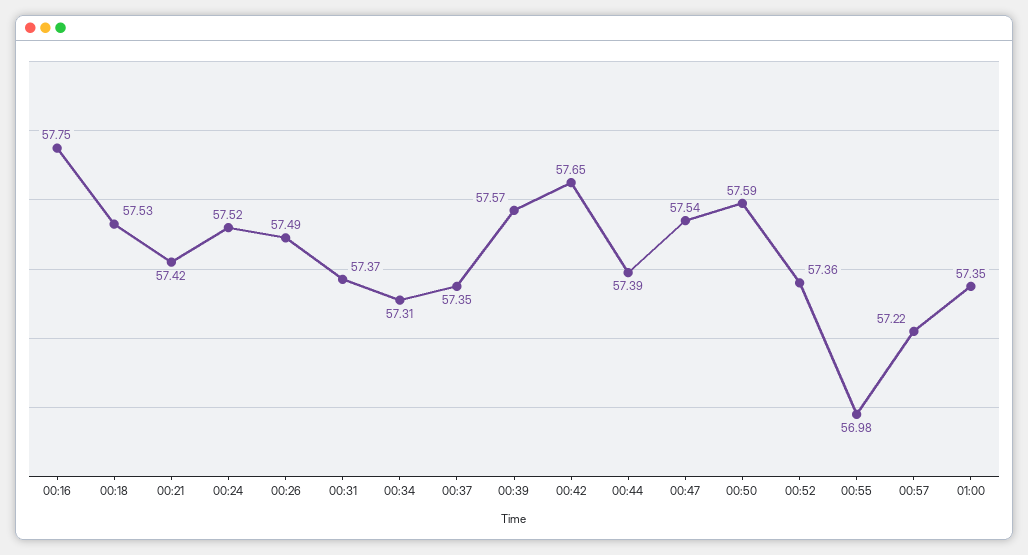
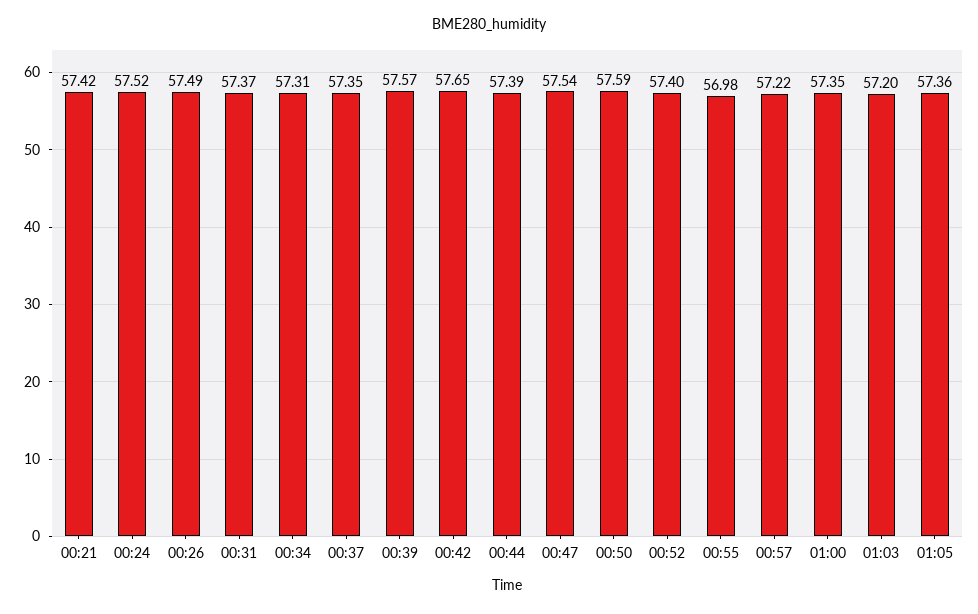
00:16: 57.75 -> none
00:18: 57.53 -> none
00:52: 57.36 -> 57.4
01:03: none -> 57.2
01:05: none -> 57.36

